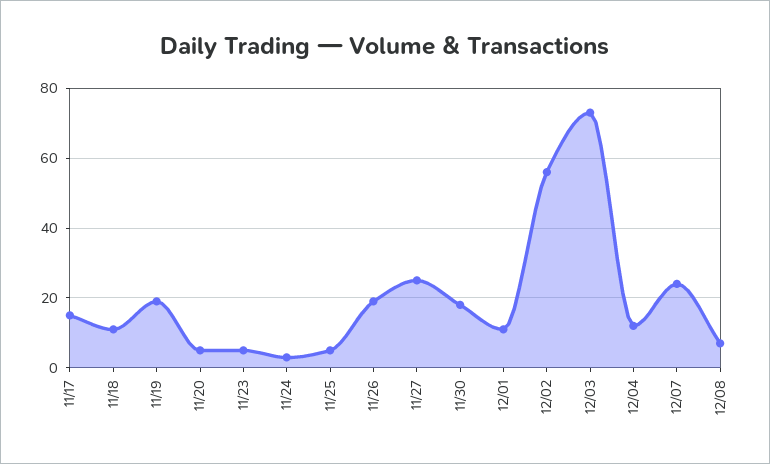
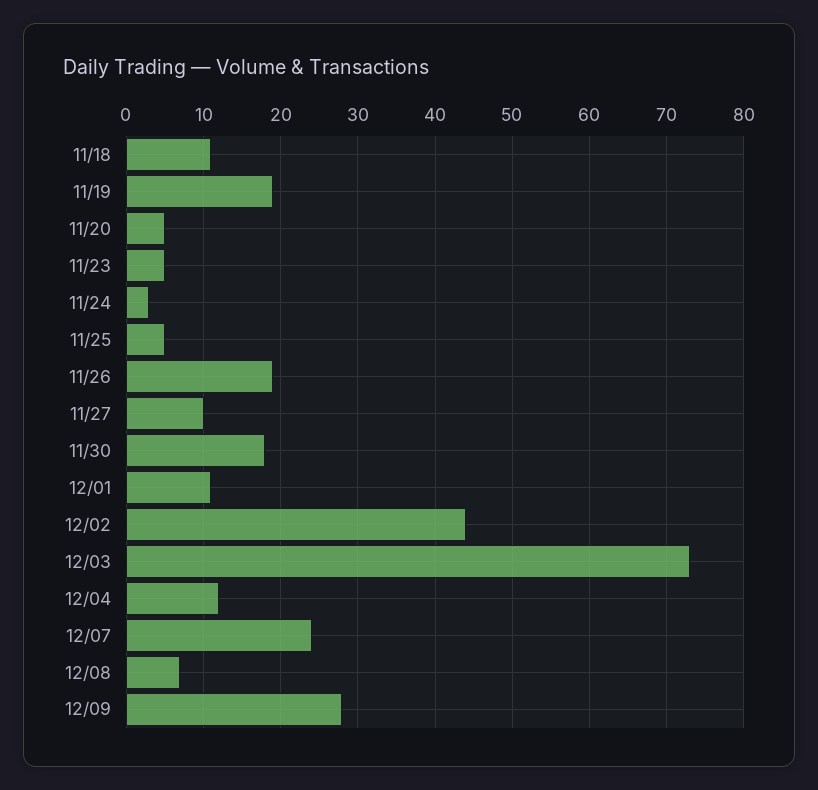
11/17: 15 -> none
11/27: 25 -> 10
12/02: 55 -> 44
12/09: none -> 28

